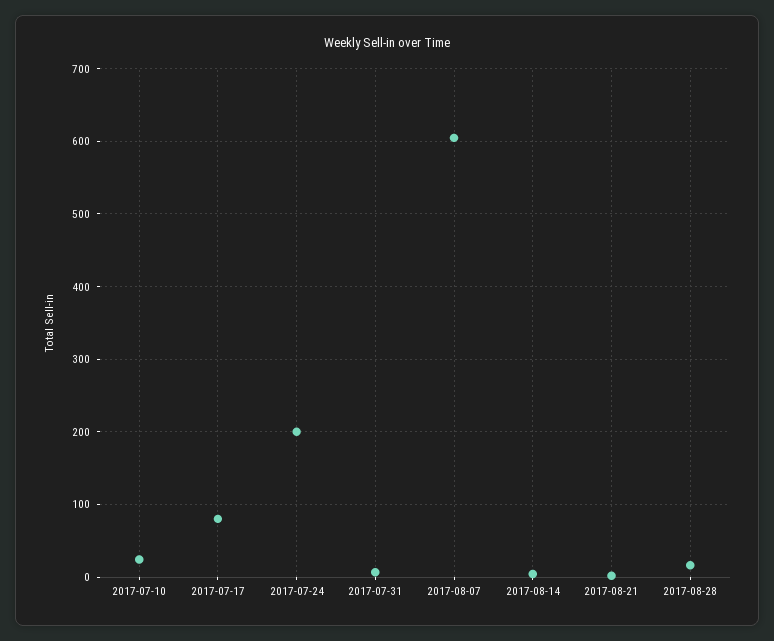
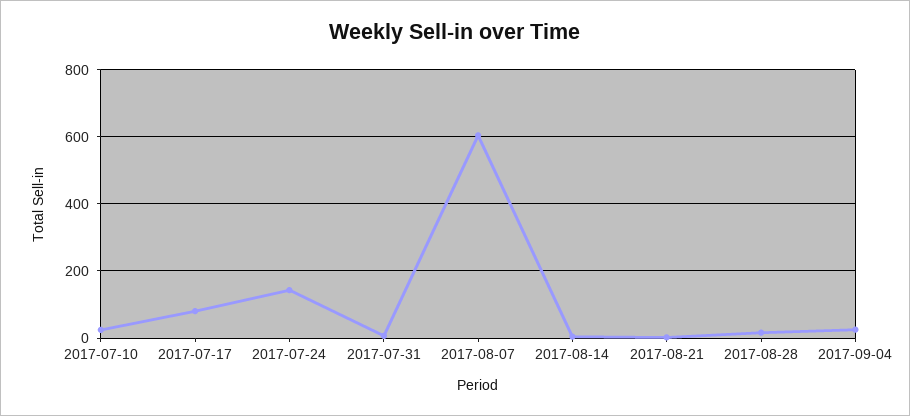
2017-07-24: 200 -> 140
2017-09-04: none -> 20

